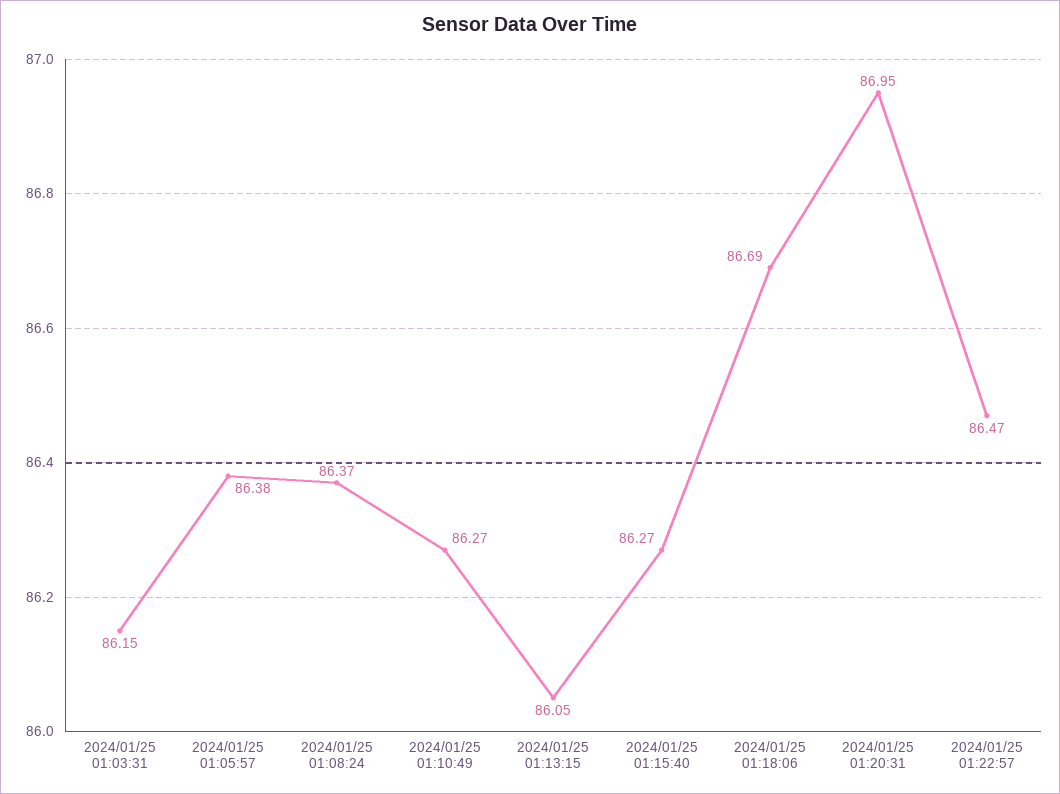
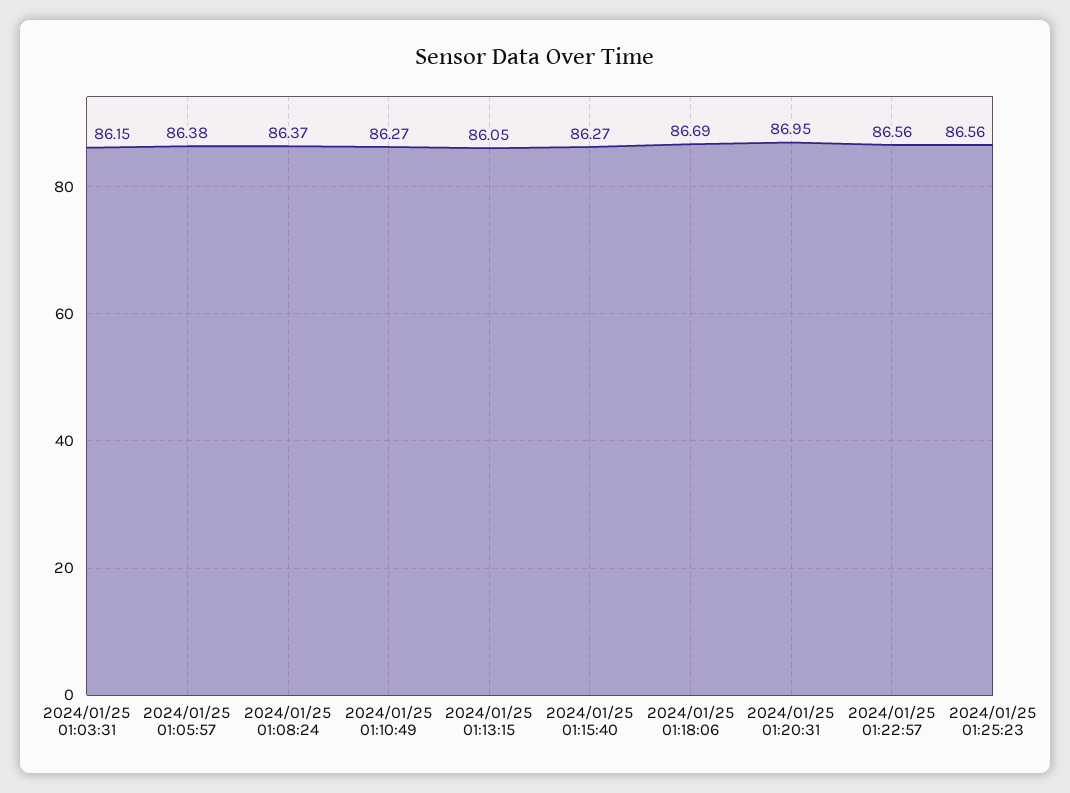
2024/01/25 01:22:57: 86.47 -> 86.56
2024/01/25 01:25:23: none -> 86.56

